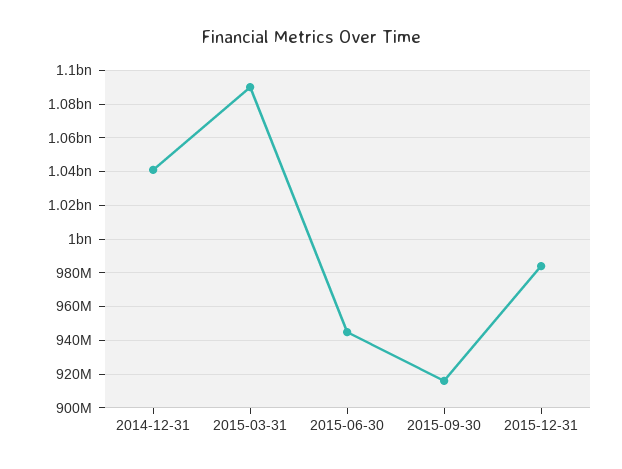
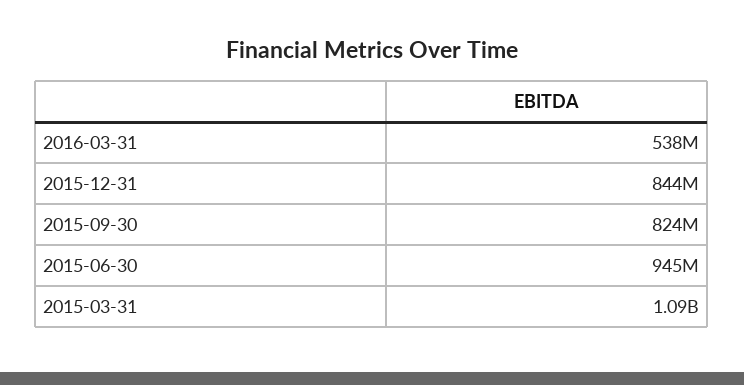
2014-12-31: 1040000000 -> none
2015-09-30: 915000000 -> 824000000
2015-12-31: 985000000 -> 844000000
2016-03-31: none -> 538000000

